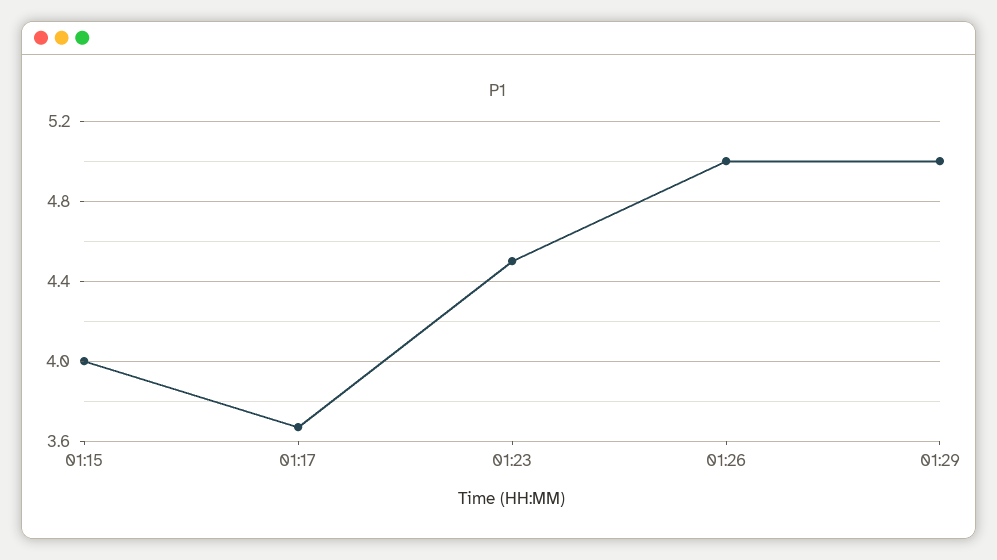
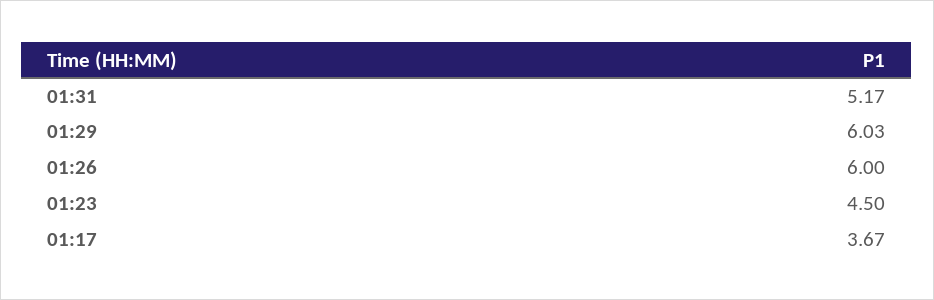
01:15: 4 -> none
01:26: 5 -> 6
01:29: 5 -> 6.03
01:31: none -> 5.17

